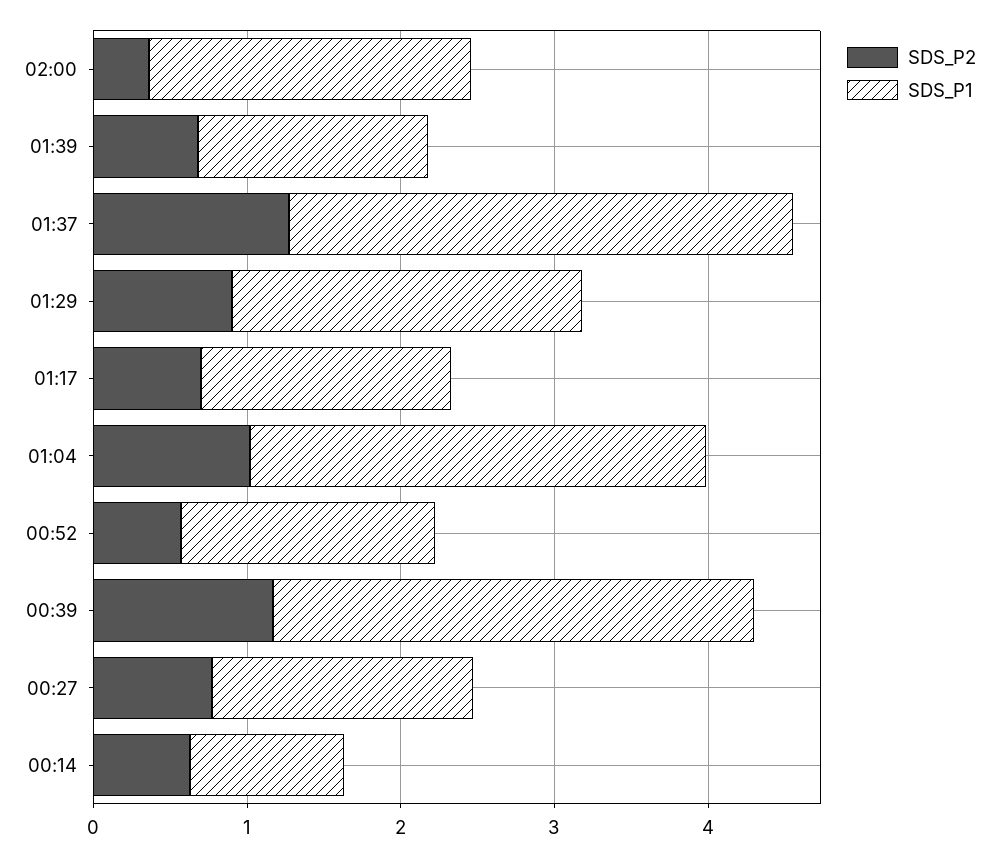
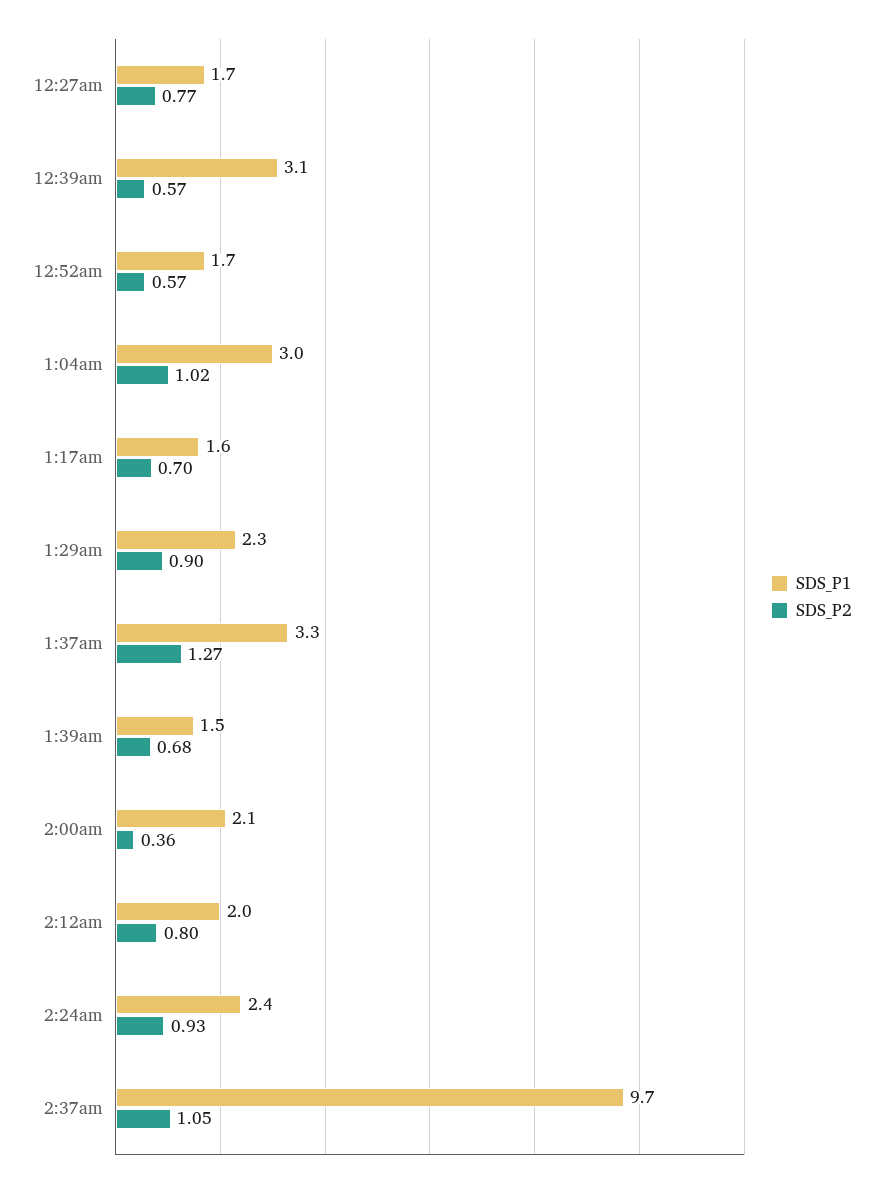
SDS_P2, 00:39: 1.2 -> 0.57
SDS_P2, 00:14: 0.6 -> none
SDS_P1, 00:14: 1 -> none
SDS_P1, 2:12am: none -> 2
SDS_P2, 2:12am: none -> 0.8
SDS_P1, 2:24am: none -> 2.4
SDS_P2, 2:24am: none -> 0.93
SDS_P1, 2:37am: none -> 9.7
SDS_P2, 2:37am: none -> 1.05

